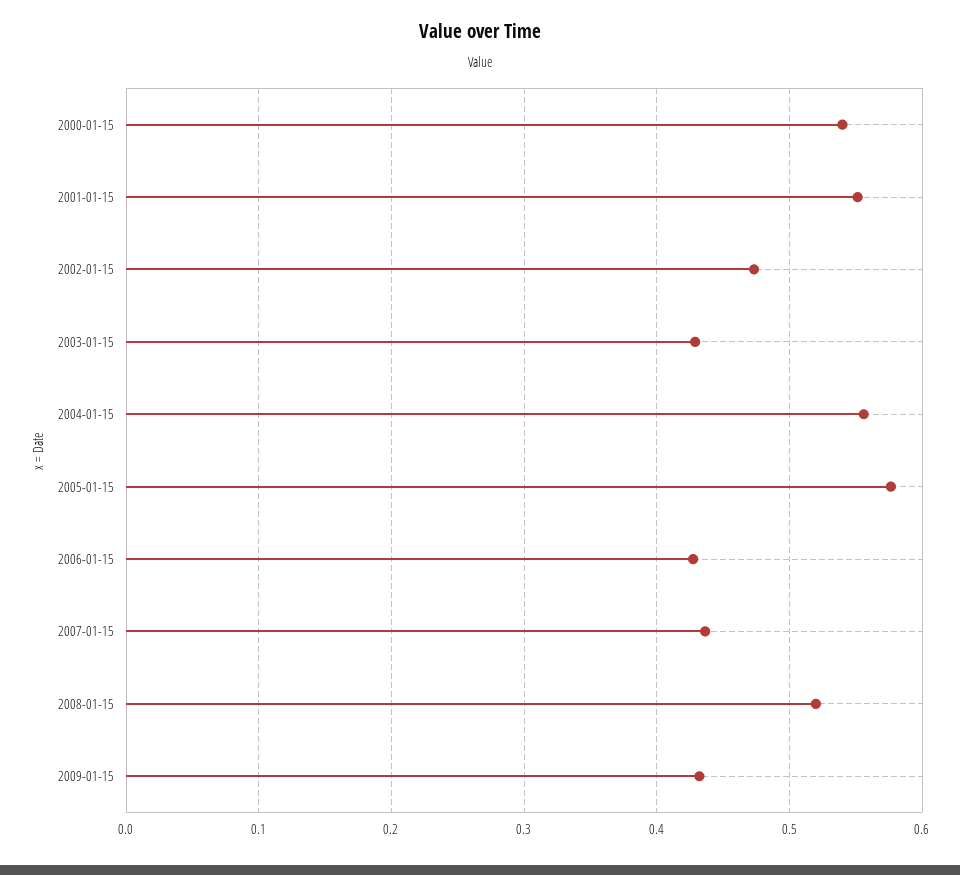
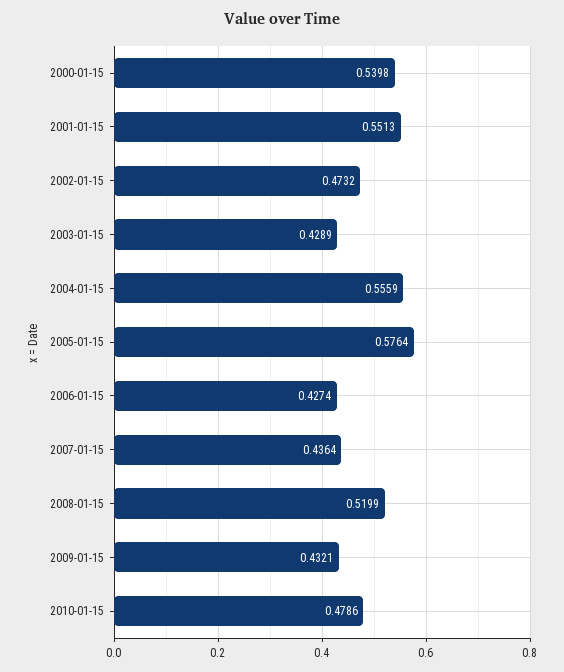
2010-01-15: none -> 0.4786

